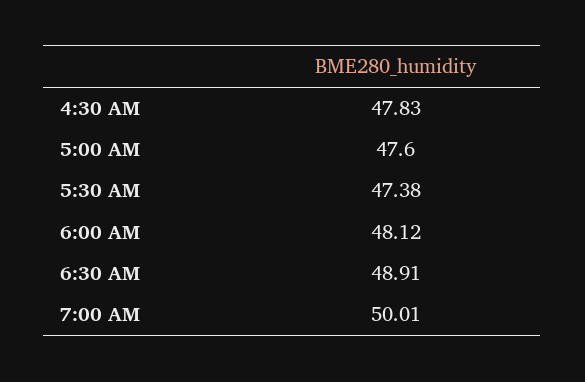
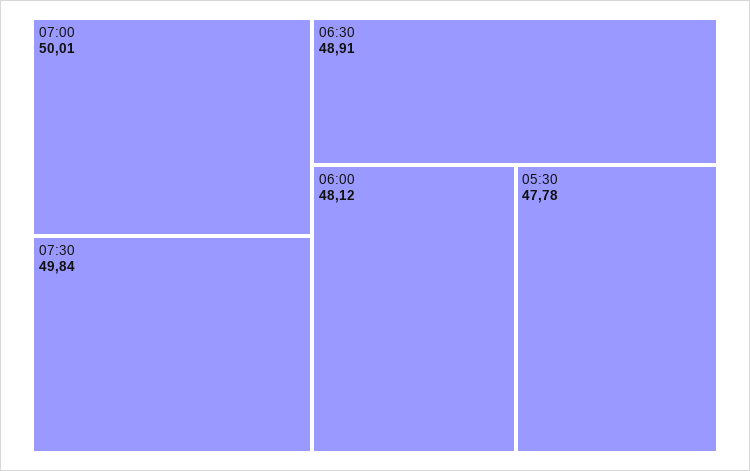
4:30 AM: 47.83 -> none
5:00 AM: 47.6 -> none
5:30 AM: 47.38 -> 47.78
07:30: none -> 49.84

